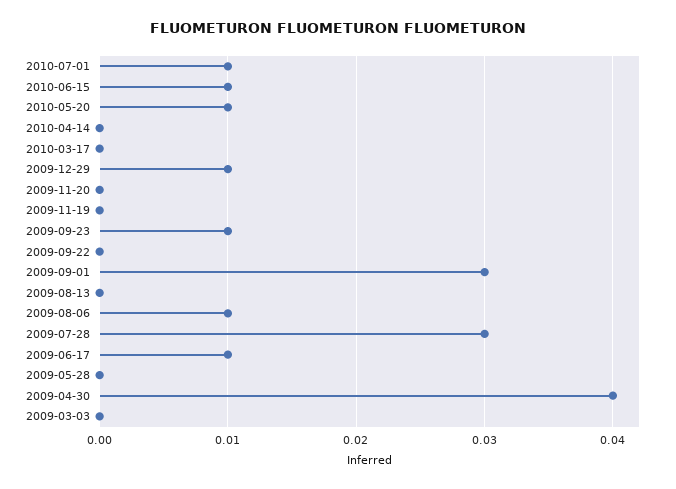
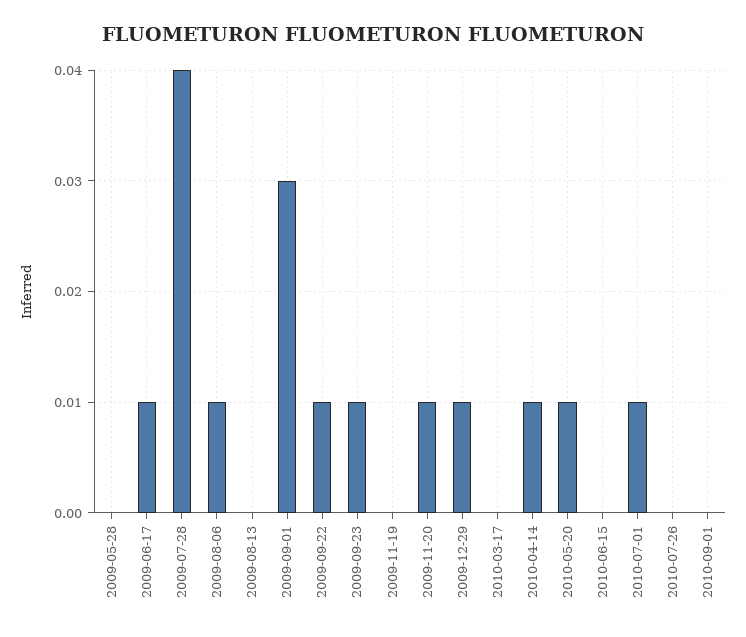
2010-06-15: 0.01 -> 0
2010-04-14: 0 -> 0.01
2009-11-20: 0 -> 0.01
2009-09-22: 0 -> 0.01
2009-07-28: 0.03 -> 0.04
2009-04-30: 0.04 -> none
2009-03-03: 0 -> none
2010-07-26: none -> 0
2010-09-01: none -> 0

